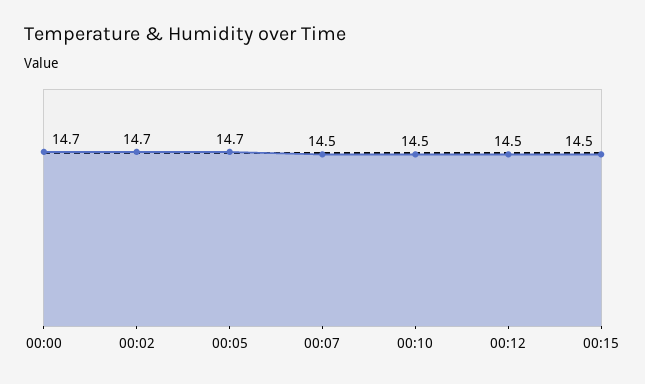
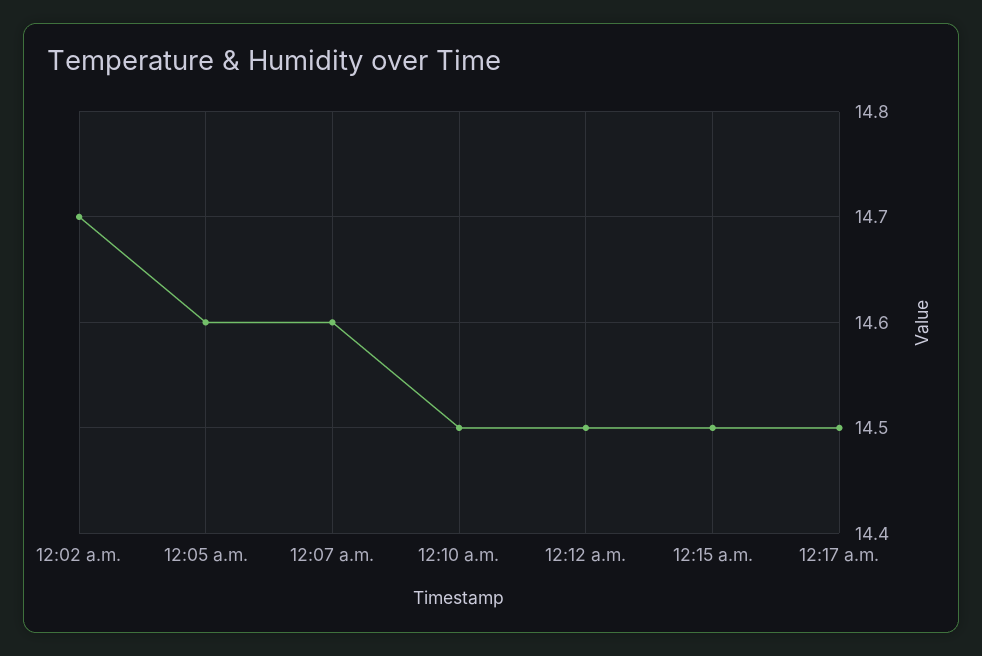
00:00: 14.7 -> none
00:05: 14.7 -> 14.6
00:07: 14.5 -> 14.6
12:17 a.m.: none -> 14.5

